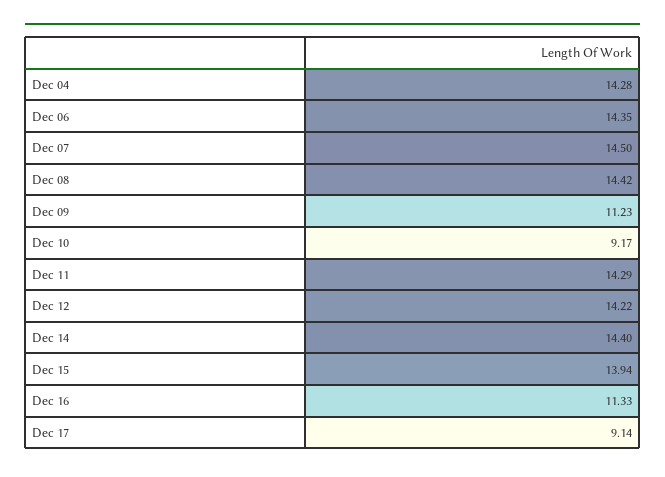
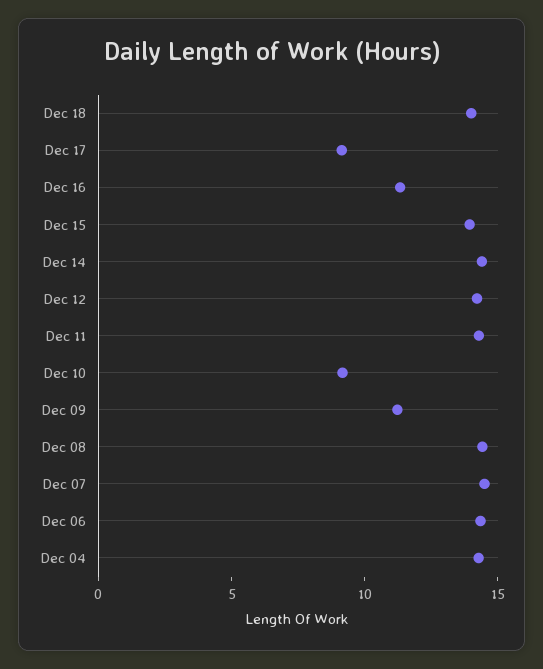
Dec 18: none -> 14

